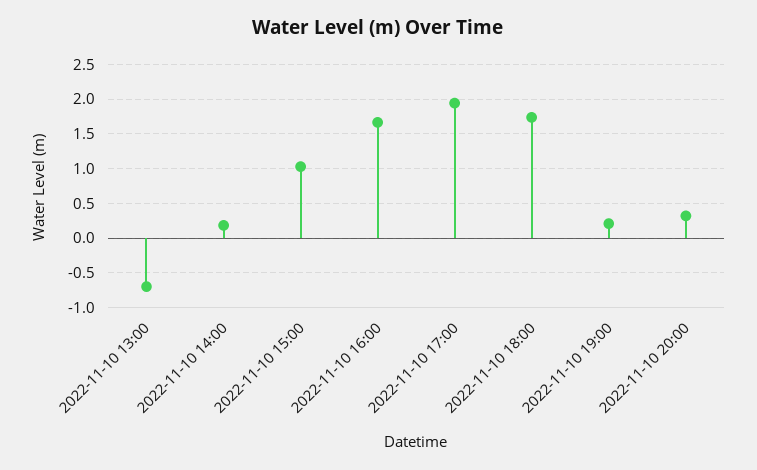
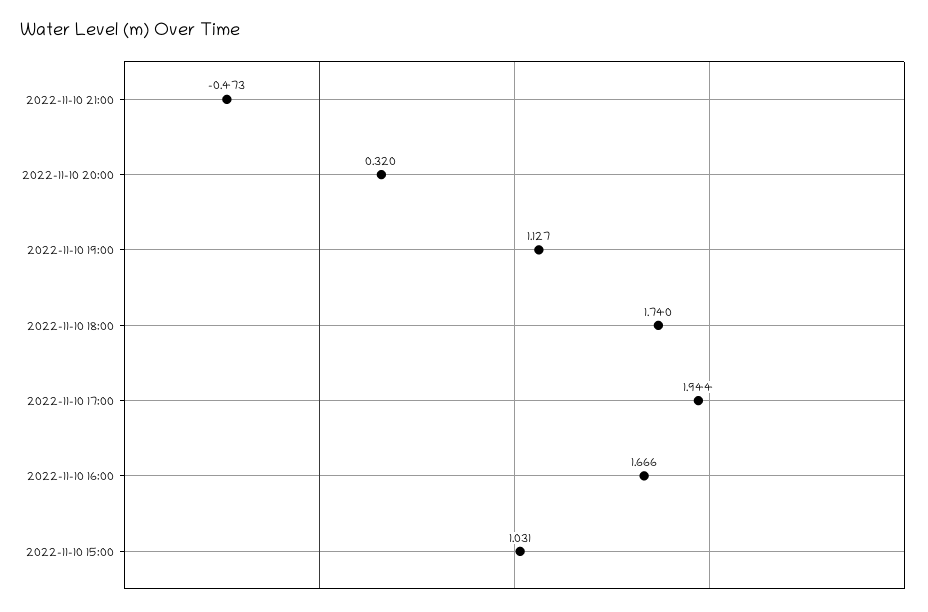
2022-11-10 13:00: -0.7 -> none
2022-11-10 14:00: 0.2 -> none
2022-11-10 19:00: 0.2 -> 1.127
2022-11-10 21:00: none -> -0.473

